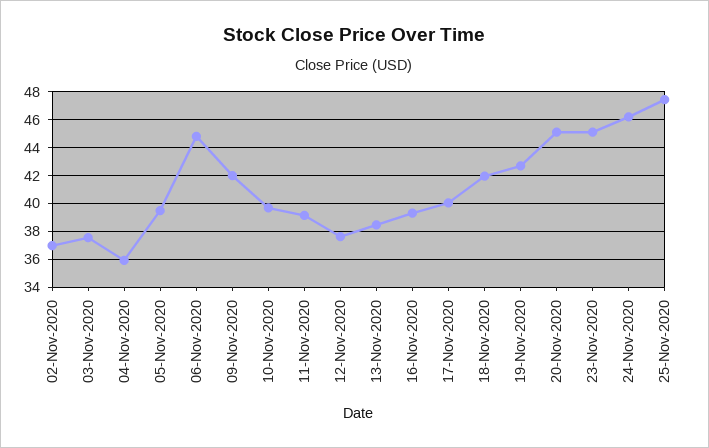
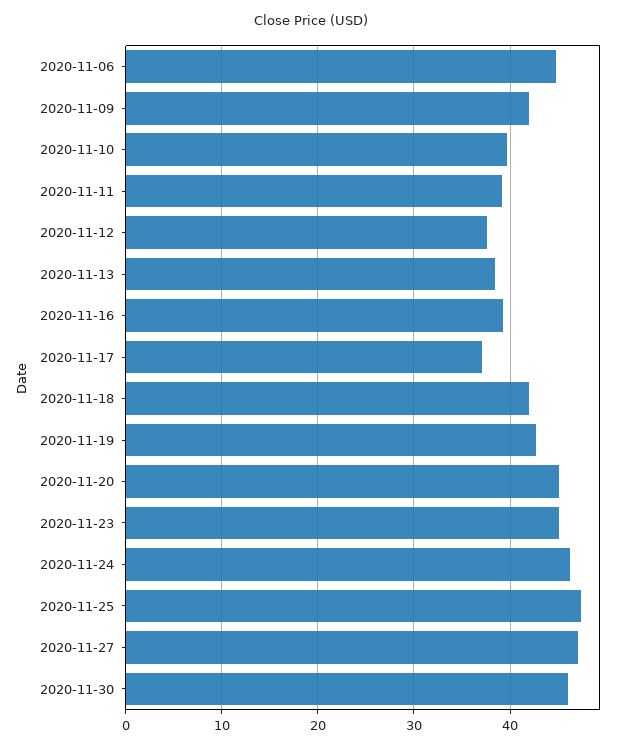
02-Nov-2020: 37 -> none
03-Nov-2020: 37.5 -> none
04-Nov-2020: 36 -> none
05-Nov-2020: 39.5 -> none
17-Nov-2020: 40 -> 37
2020-11-27: none -> 47
2020-11-30: none -> 46

